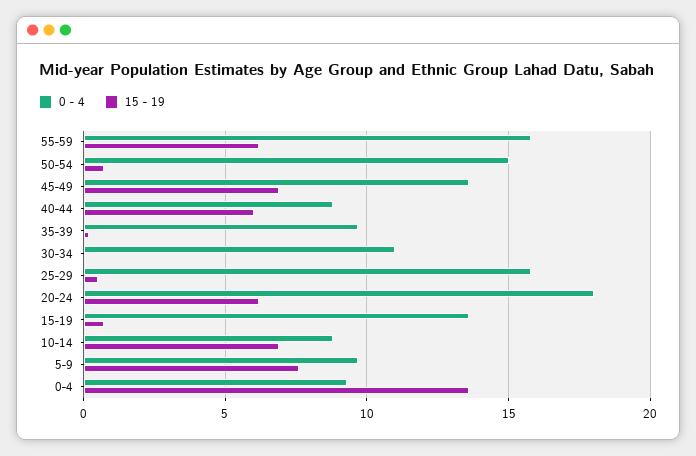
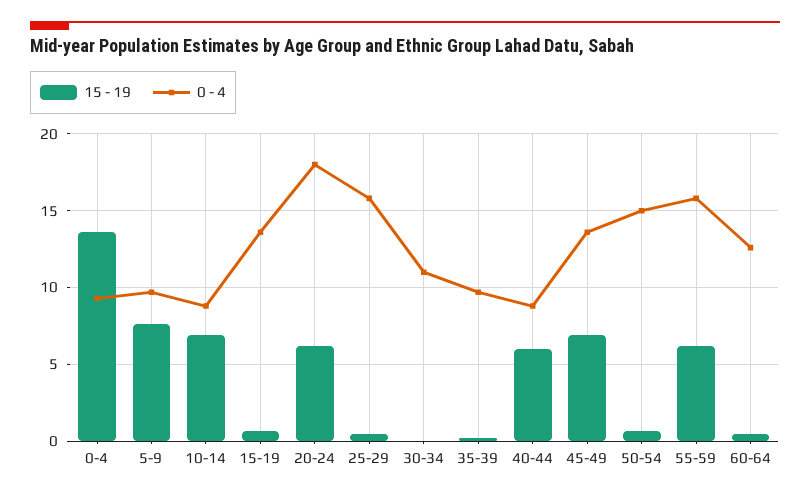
15 - 19, 60-64: none -> 0.5
0 - 4, 60-64: none -> 12.5

